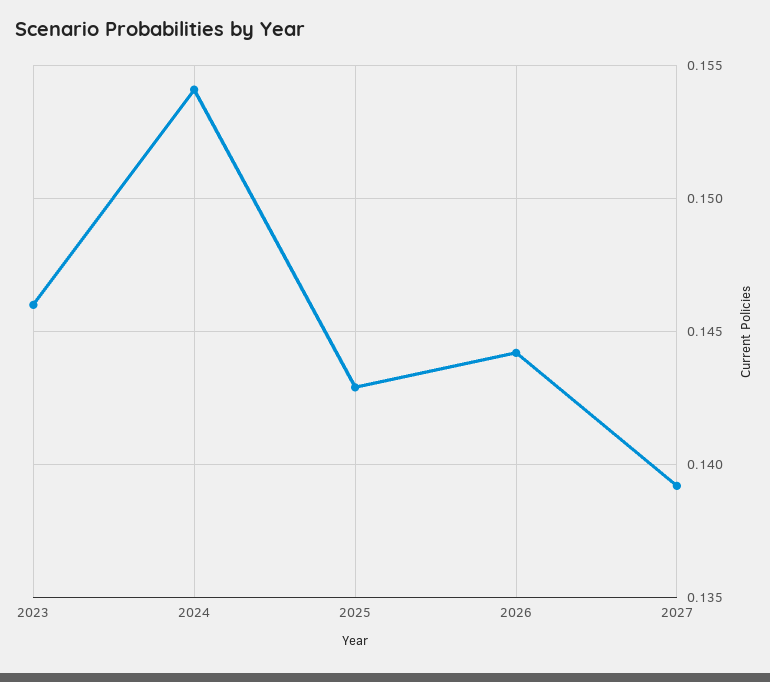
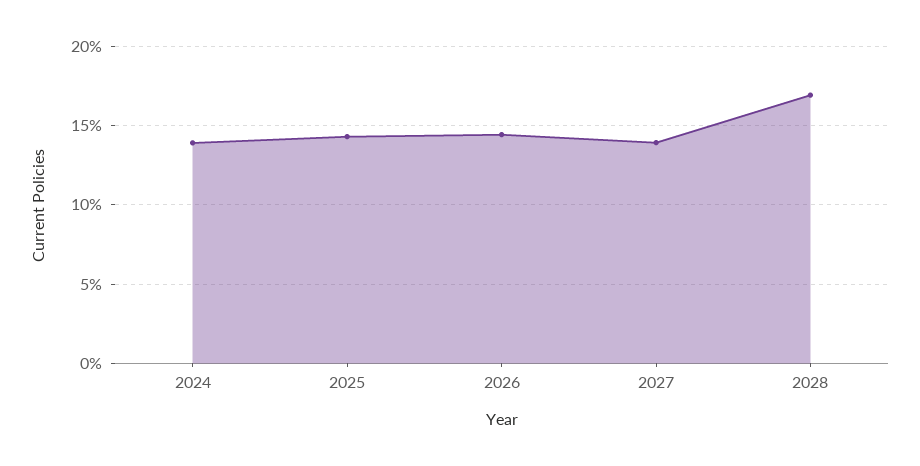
2023: 0.146 -> none
2024: 0.154 -> 0.14
2028: none -> 0.17

